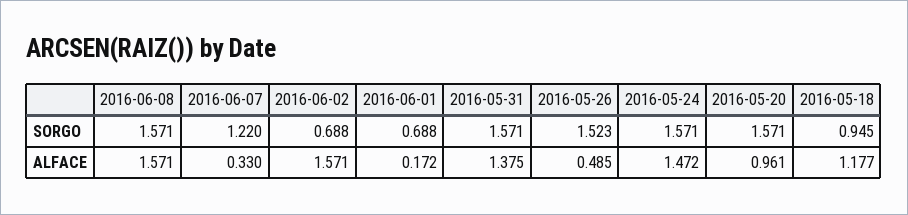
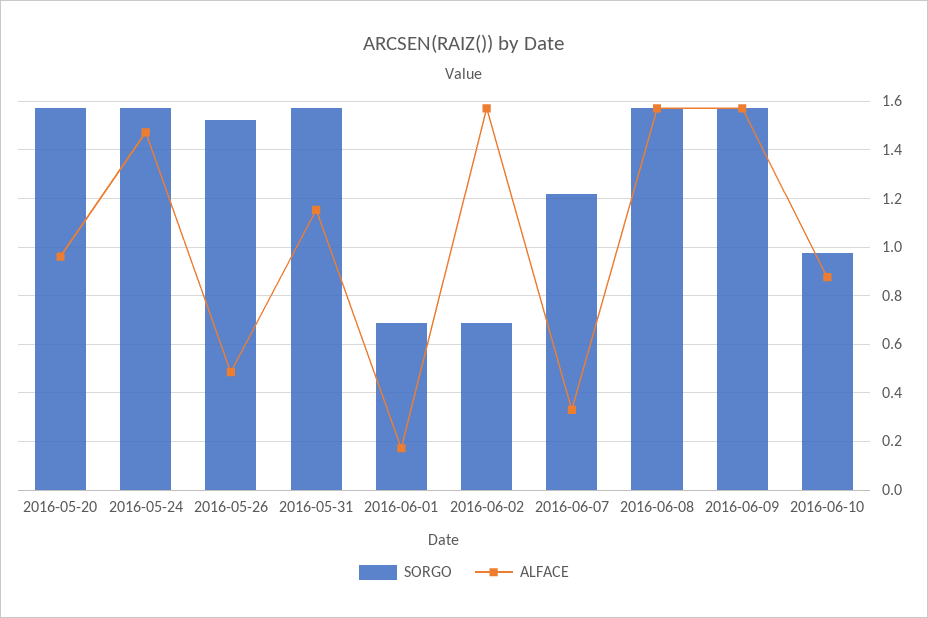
SORGO, 2016-05-18: 0.945 -> none
ALFACE, 2016-05-31: 1.375 -> 1.15
ALFACE, 2016-05-18: 1.177 -> none
SORGO, 2016-06-09: none -> 1.575
ALFACE, 2016-06-09: none -> 1.575
SORGO, 2016-06-10: none -> 0.975
ALFACE, 2016-06-10: none -> 0.875

